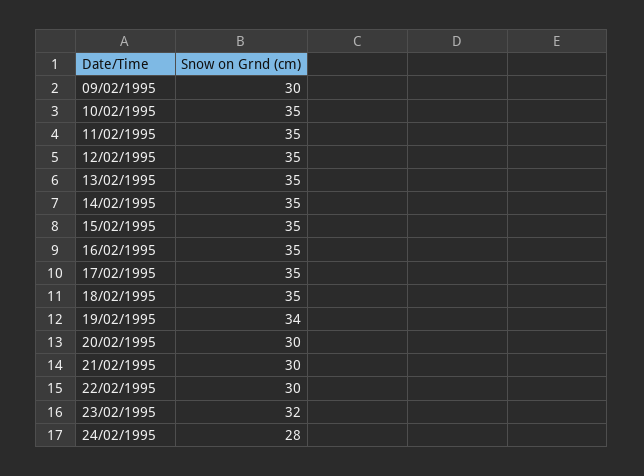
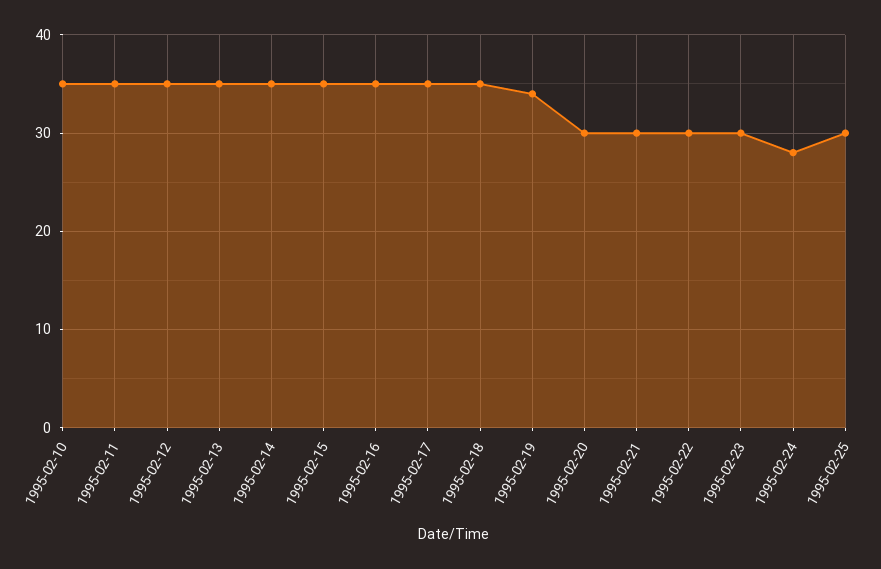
09/02/1995: 30 -> none
23/02/1995: 32 -> 30
1995-02-25: none -> 30

